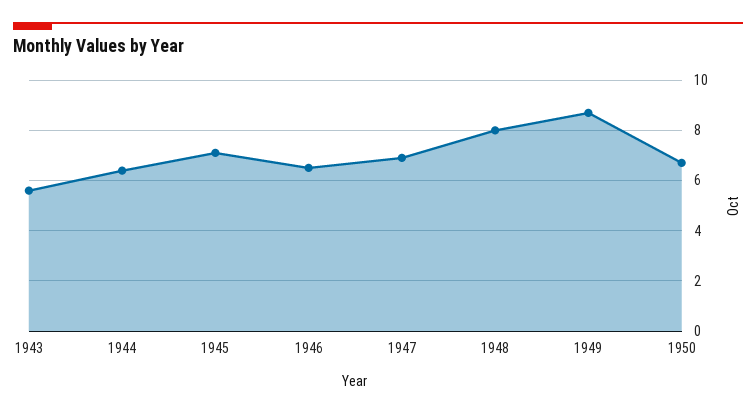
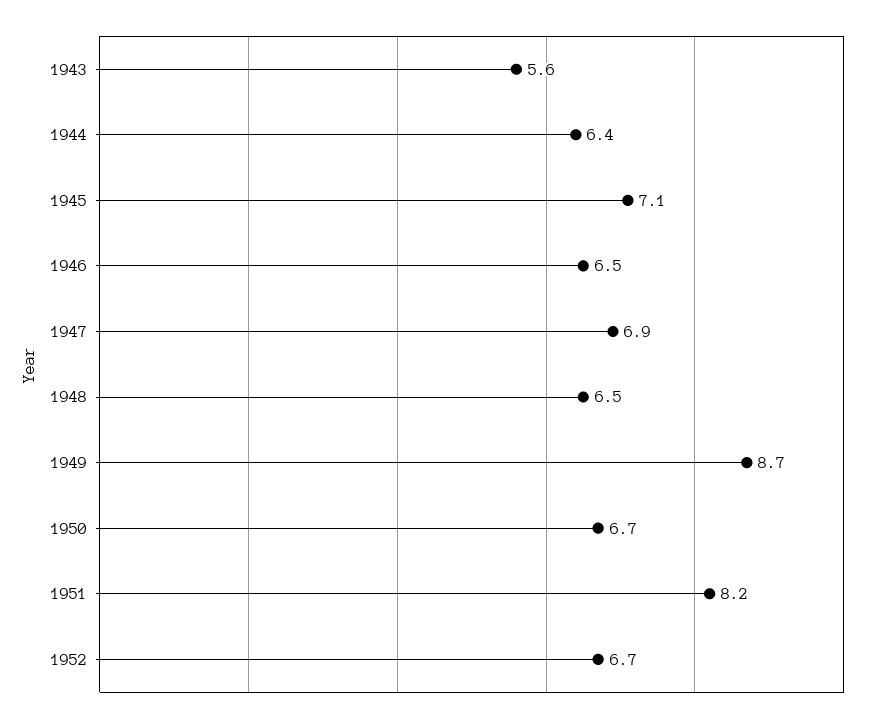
1948: 8 -> 6.5
1951: none -> 8.2
1952: none -> 6.7

